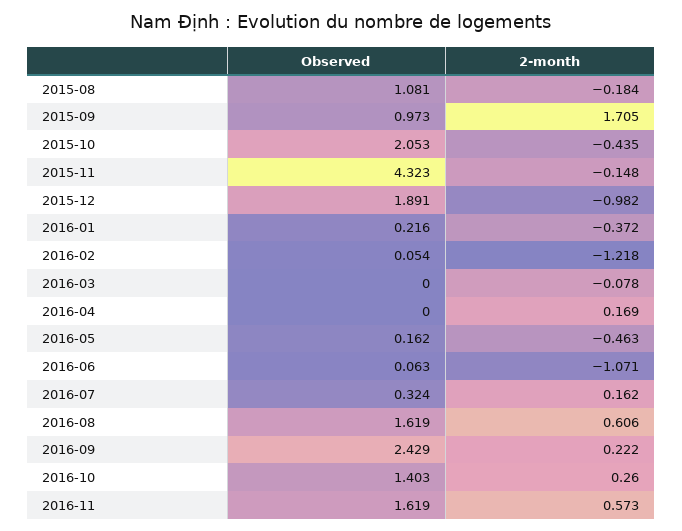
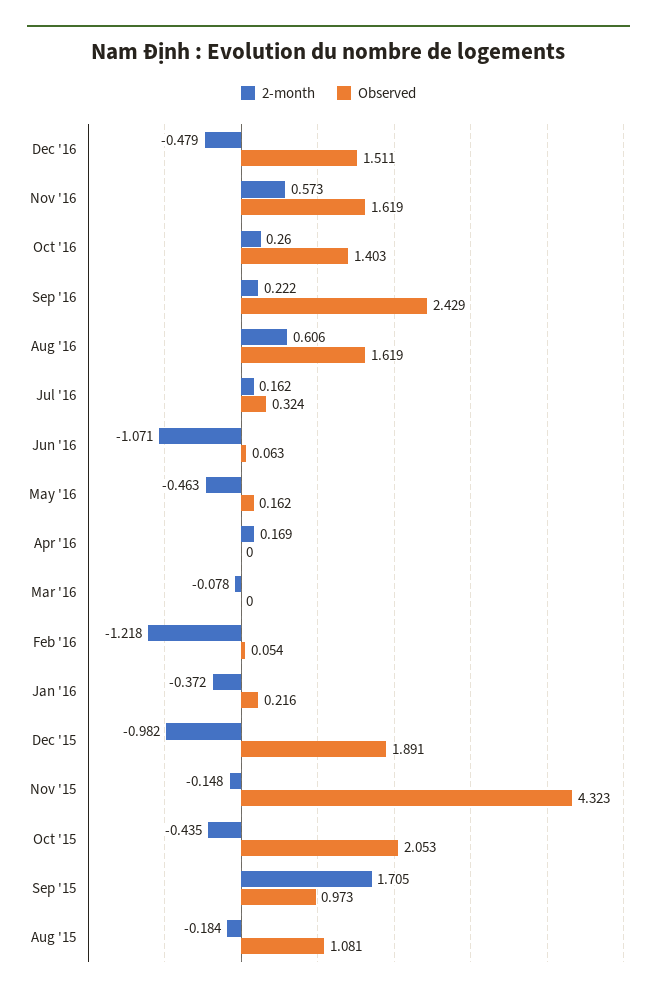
2-month, Dec '16: none -> -0.479
Observed, Dec '16: none -> 1.511

